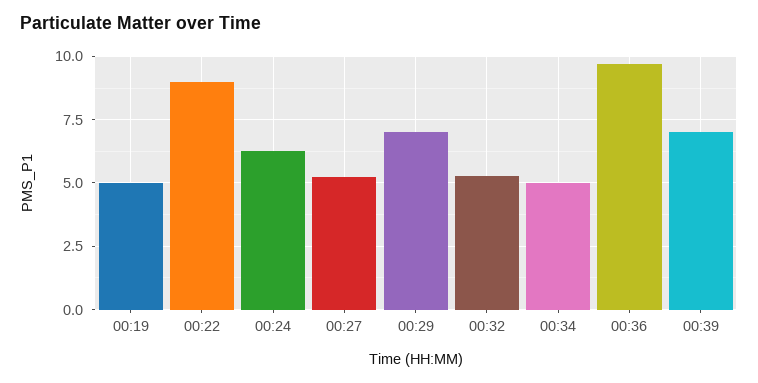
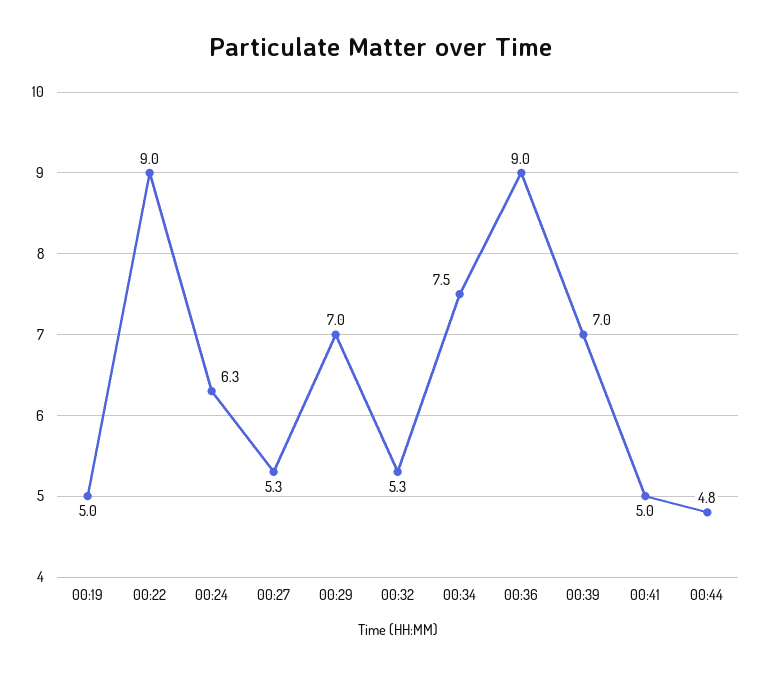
00:34: 5 -> 7.5
00:36: 9.75 -> 9
00:41: none -> 5
00:44: none -> 4.8

